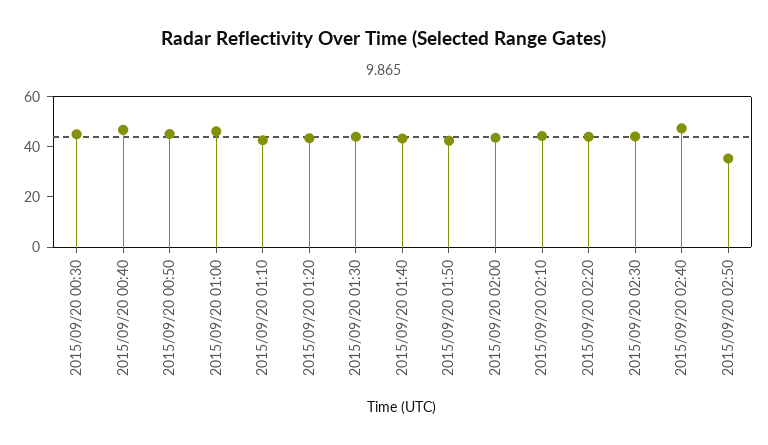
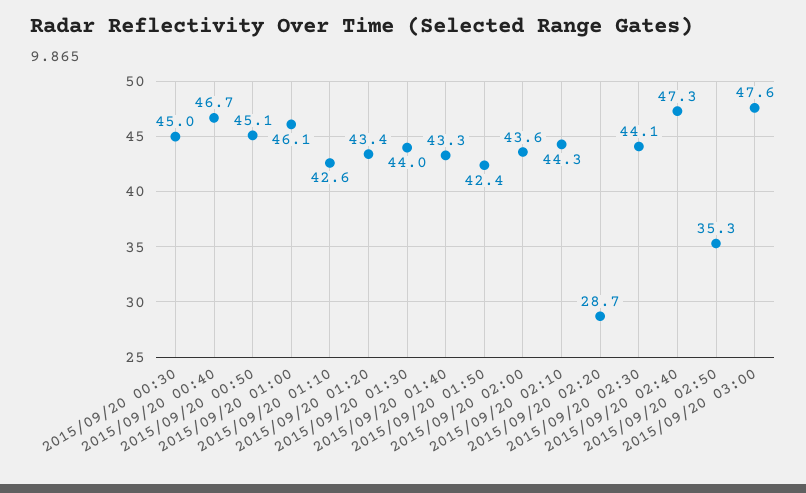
2015/09/20 02:20: 45 -> 28.7
2015/09/20 03:00: none -> 47.6

